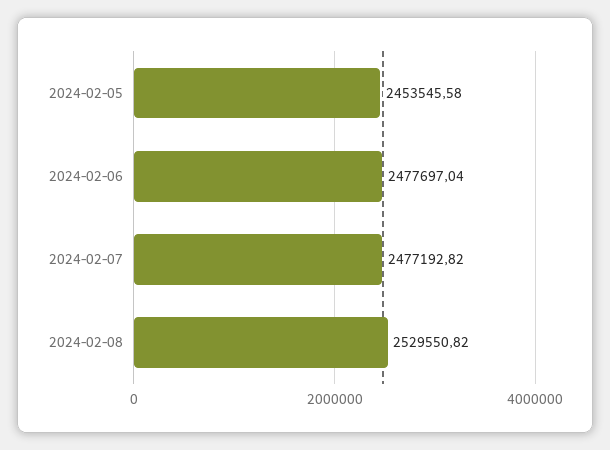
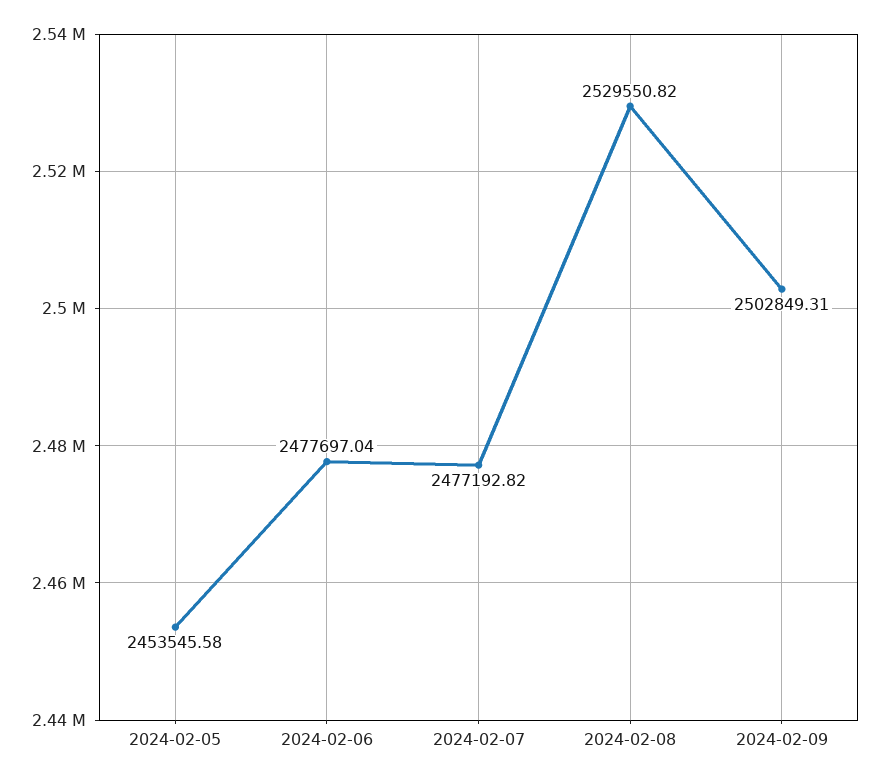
2024-02-09: none -> 2502849.31

